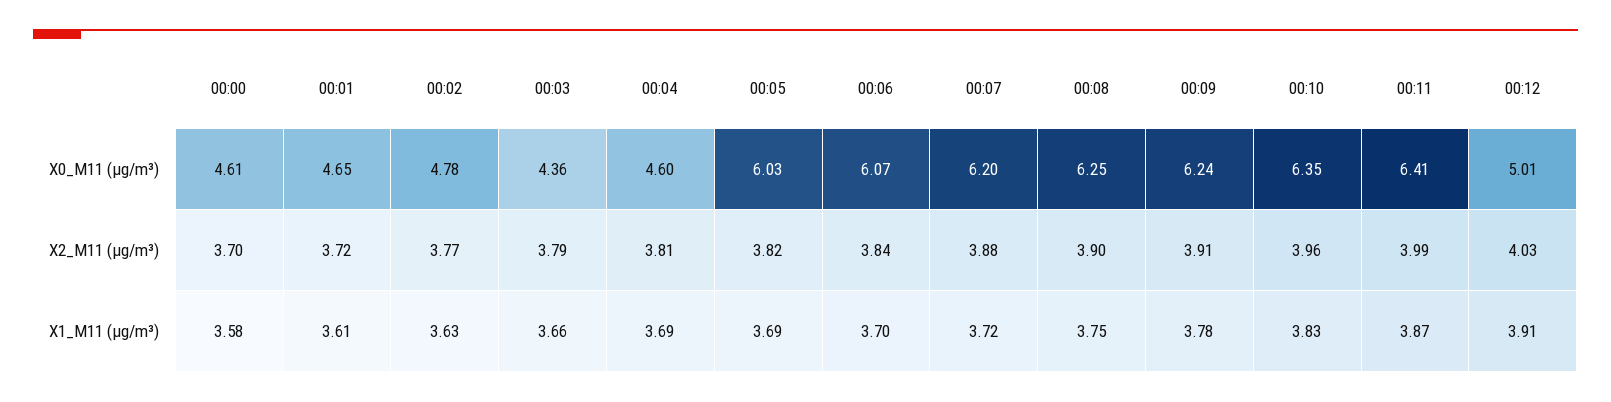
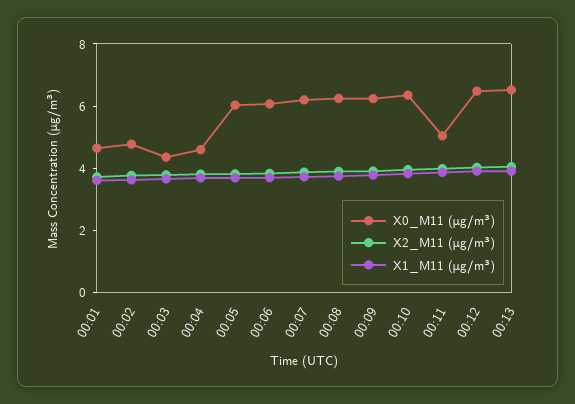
X0_M11 (μg/m³), 00:00: 4.61 -> none
X0_M11 (μg/m³), 00:11: 6.41 -> 5
X0_M11 (μg/m³), 00:12: 5.01 -> 6.5
X2_M11 (μg/m³), 00:00: 3.7 -> none
X1_M11 (μg/m³), 00:00: 3.58 -> none
X0_M11 (μg/m³), 00:13: none -> 6.5
X2_M11 (μg/m³), 00:13: none -> 4
X1_M11 (μg/m³), 00:13: none -> 4

